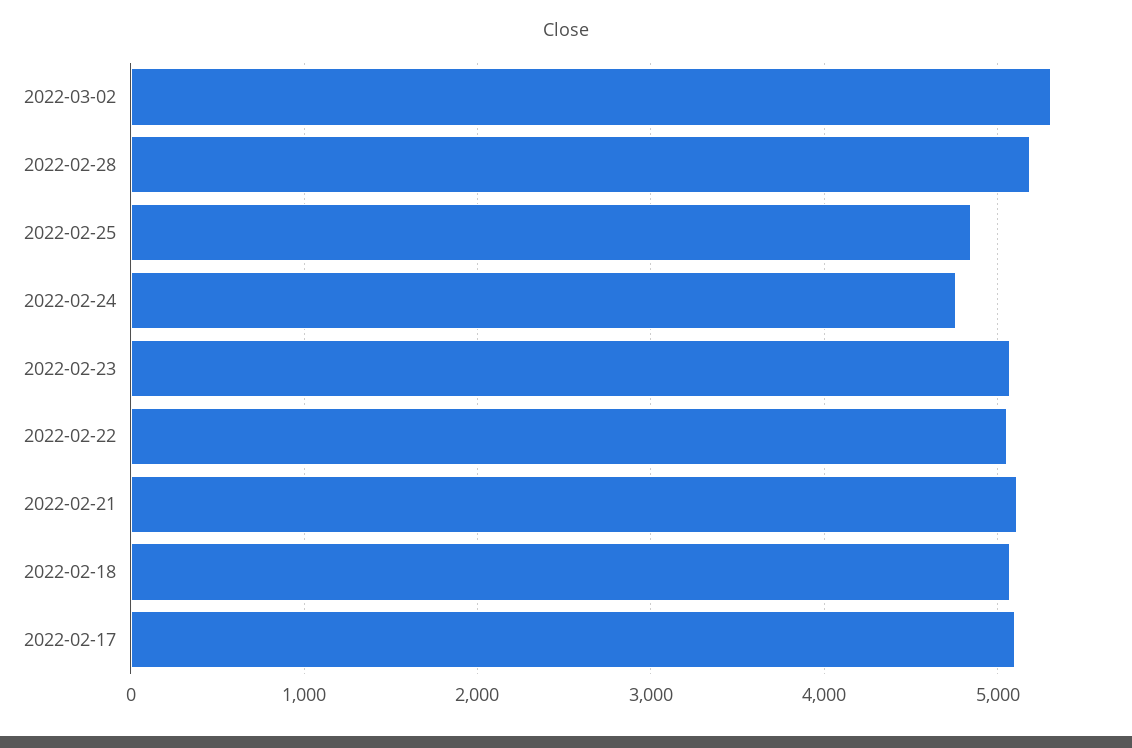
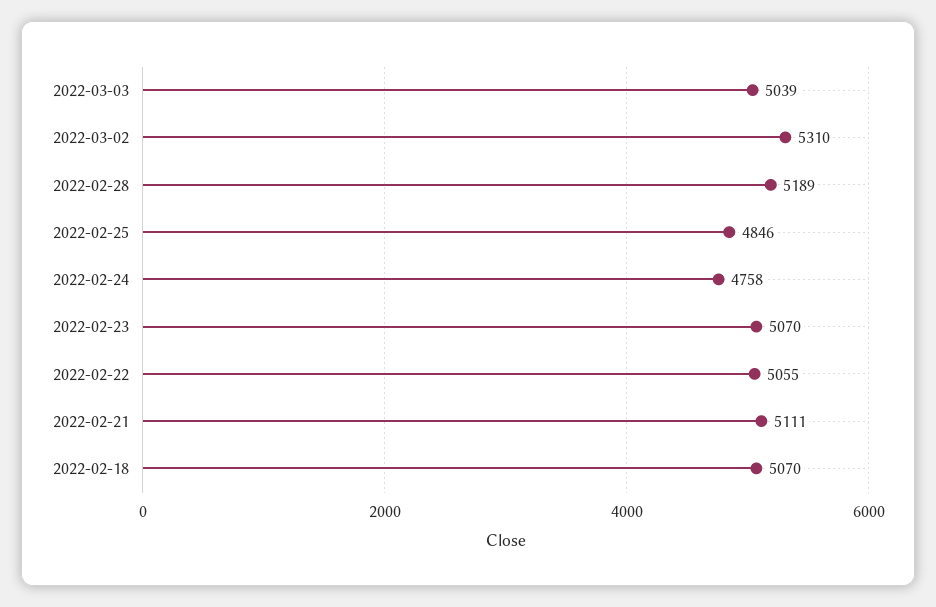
2022-02-17: 5100 -> none
2022-03-03: none -> 5039

